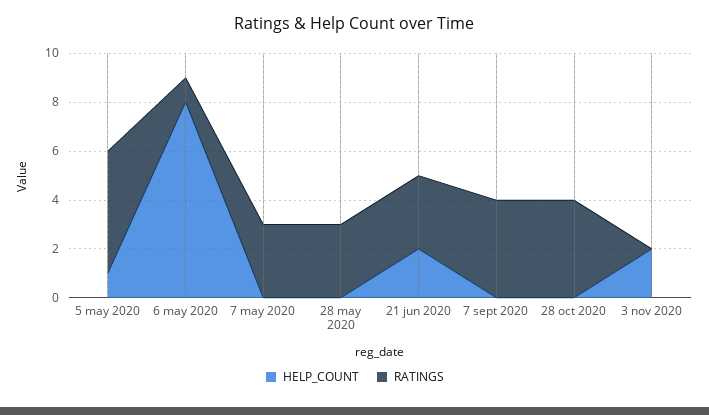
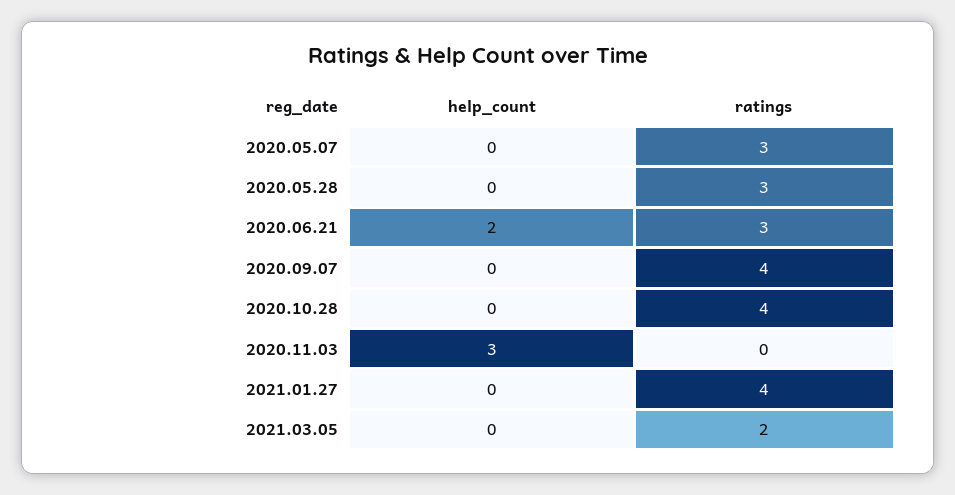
HELP_COUNT, 5 may 2020: 1 -> none
RATINGS, 5 may 2020: 5 -> none
HELP_COUNT, 6 may 2020: 8 -> none
RATINGS, 6 may 2020: 1 -> none
HELP_COUNT, 3 nov 2020: 2 -> 3
HELP_COUNT, 2021.01.27: none -> 0
RATINGS, 2021.01.27: none -> 4
HELP_COUNT, 2021.03.05: none -> 0
RATINGS, 2021.03.05: none -> 2

